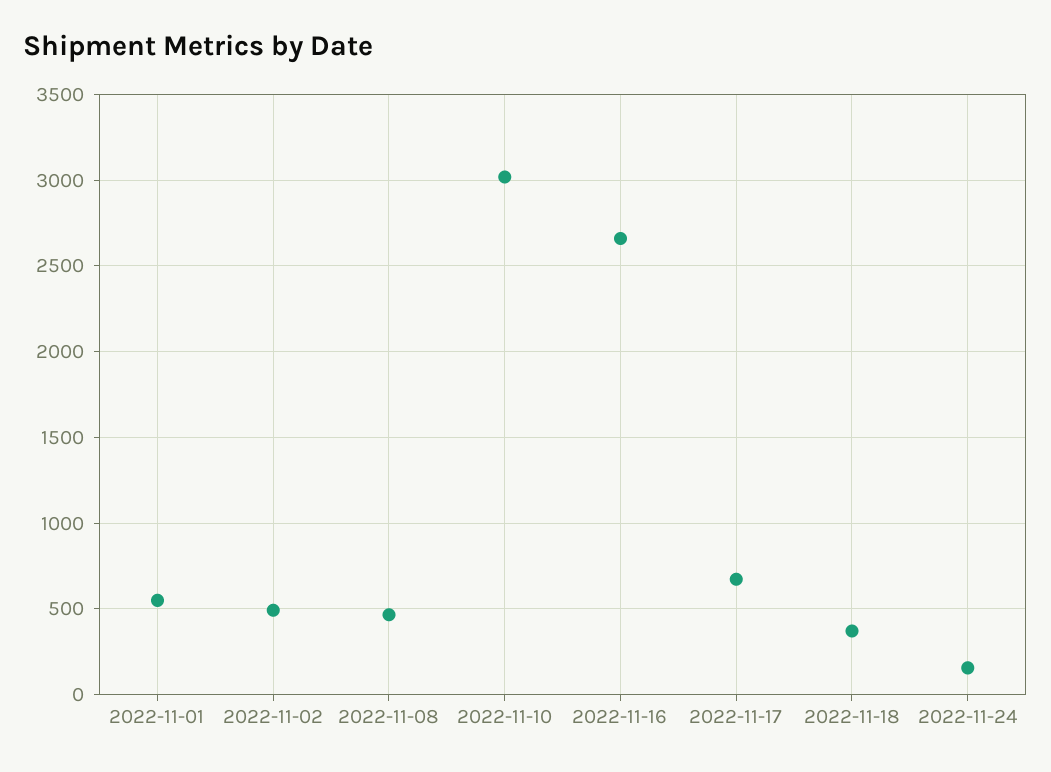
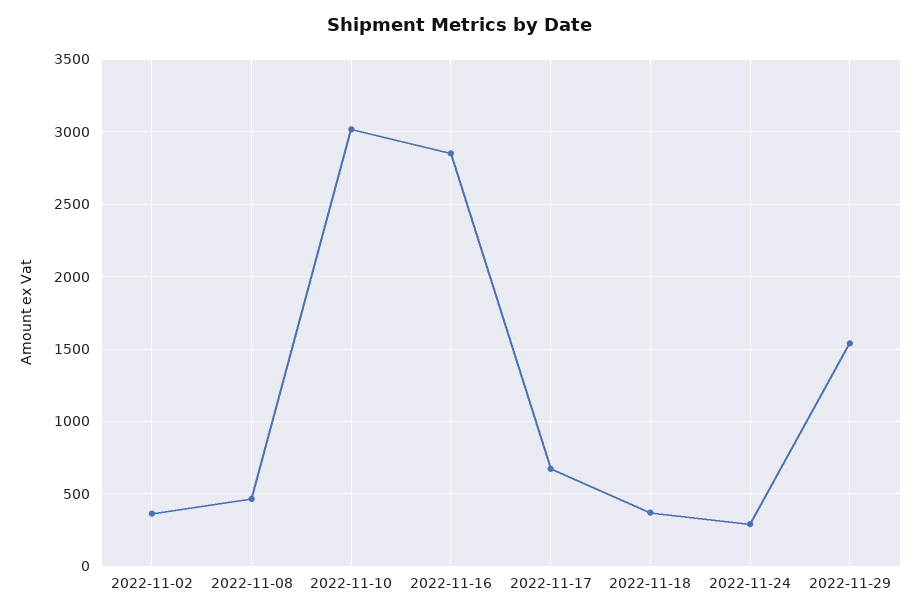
2022-11-01: 550 -> none
2022-11-02: 500 -> 350
2022-11-16: 2650 -> 2850
2022-11-24: 150 -> 300
2022-11-29: none -> 1550

